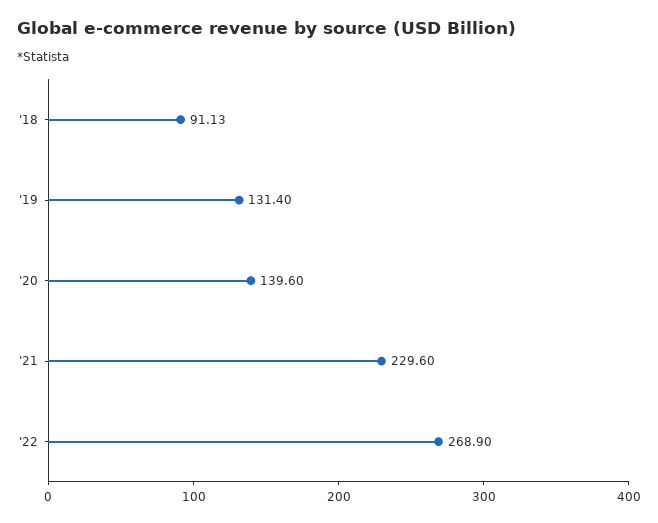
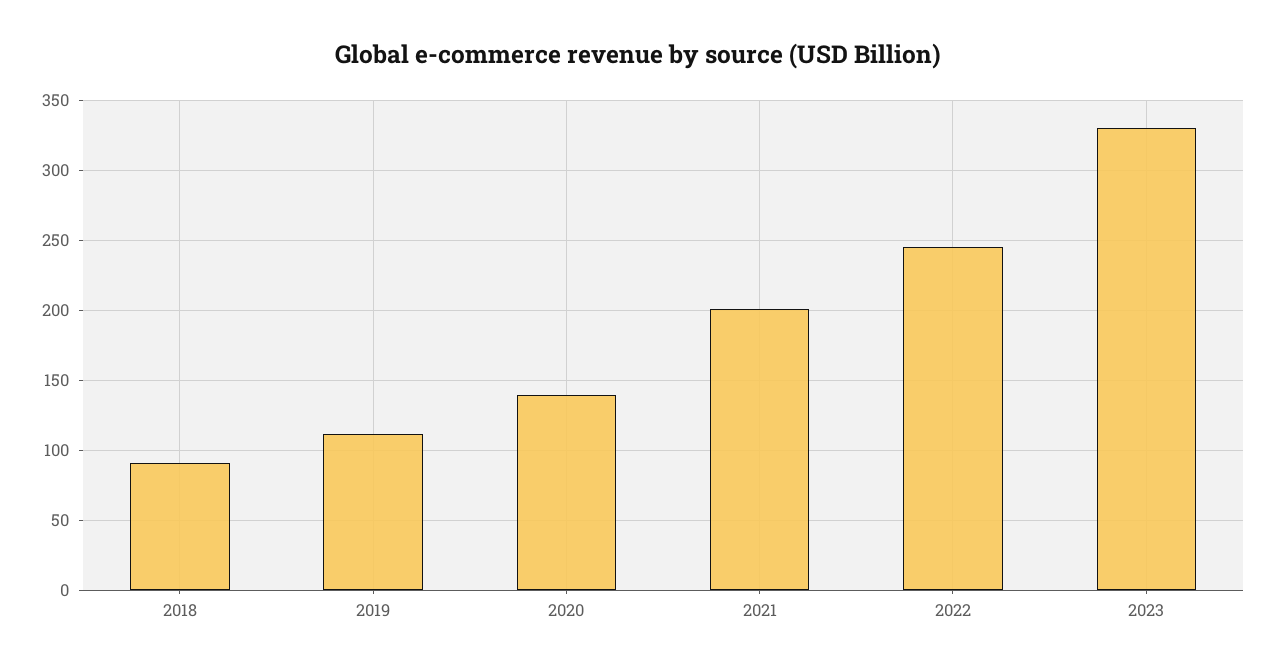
'19: 131.4 -> 110
'21: 229.6 -> 200
'22: 268.9 -> 245
2023: none -> 330

